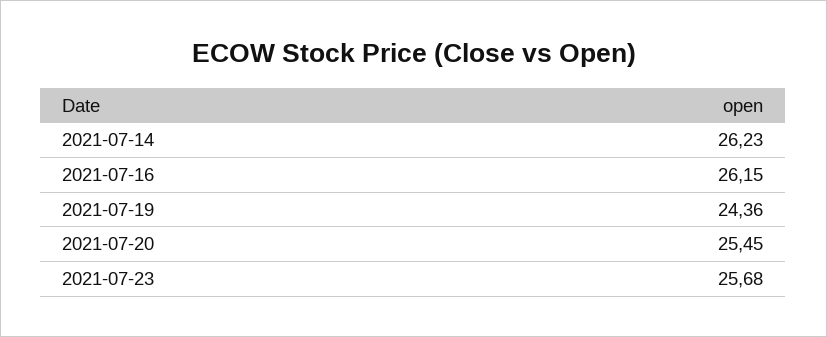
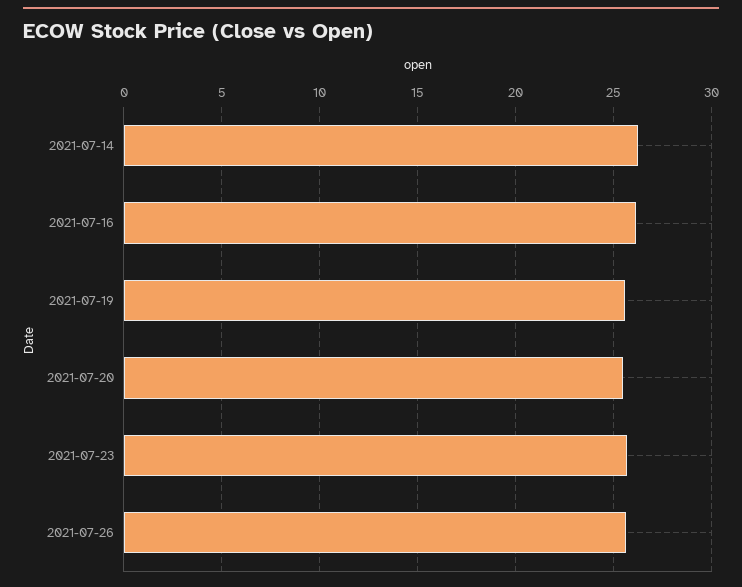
2021-07-19: 24.36 -> 25.5
2021-07-26: none -> 25.5

